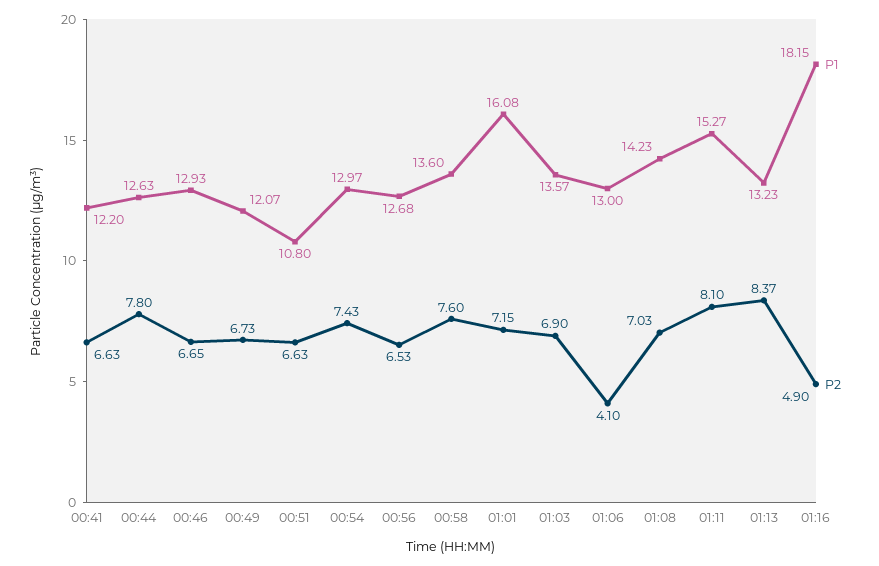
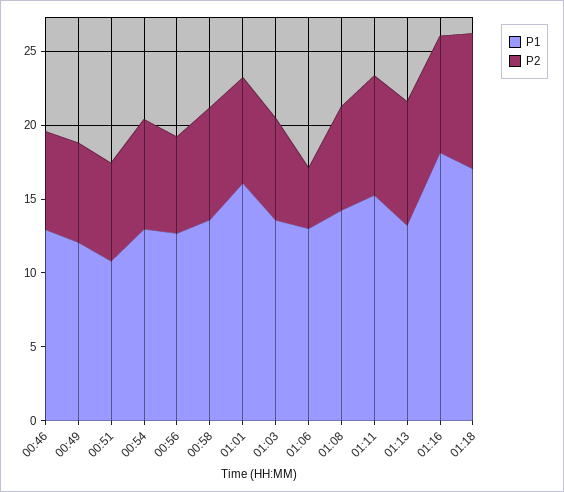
P1, 00:41: 12.2 -> none
P2, 00:41: 6.63 -> none
P1, 00:44: 12.63 -> none
P2, 00:44: 7.8 -> none
P2, 01:16: 4.9 -> 8
P1, 01:18: none -> 17
P2, 01:18: none -> 9

